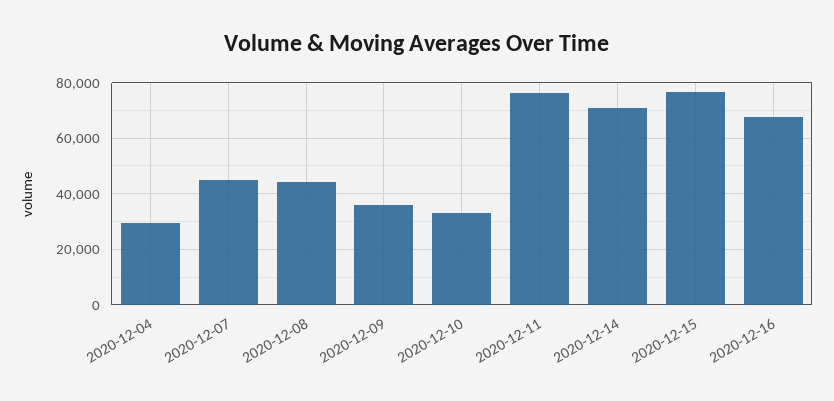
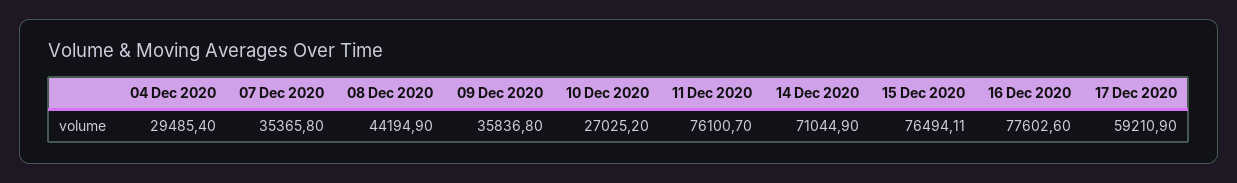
2020-12-07: 45000 -> 35365.8
2020-12-10: 32500 -> 27025.2
2020-12-16: 67500 -> 77602.6
17 Dec 2020: none -> 59210.9

